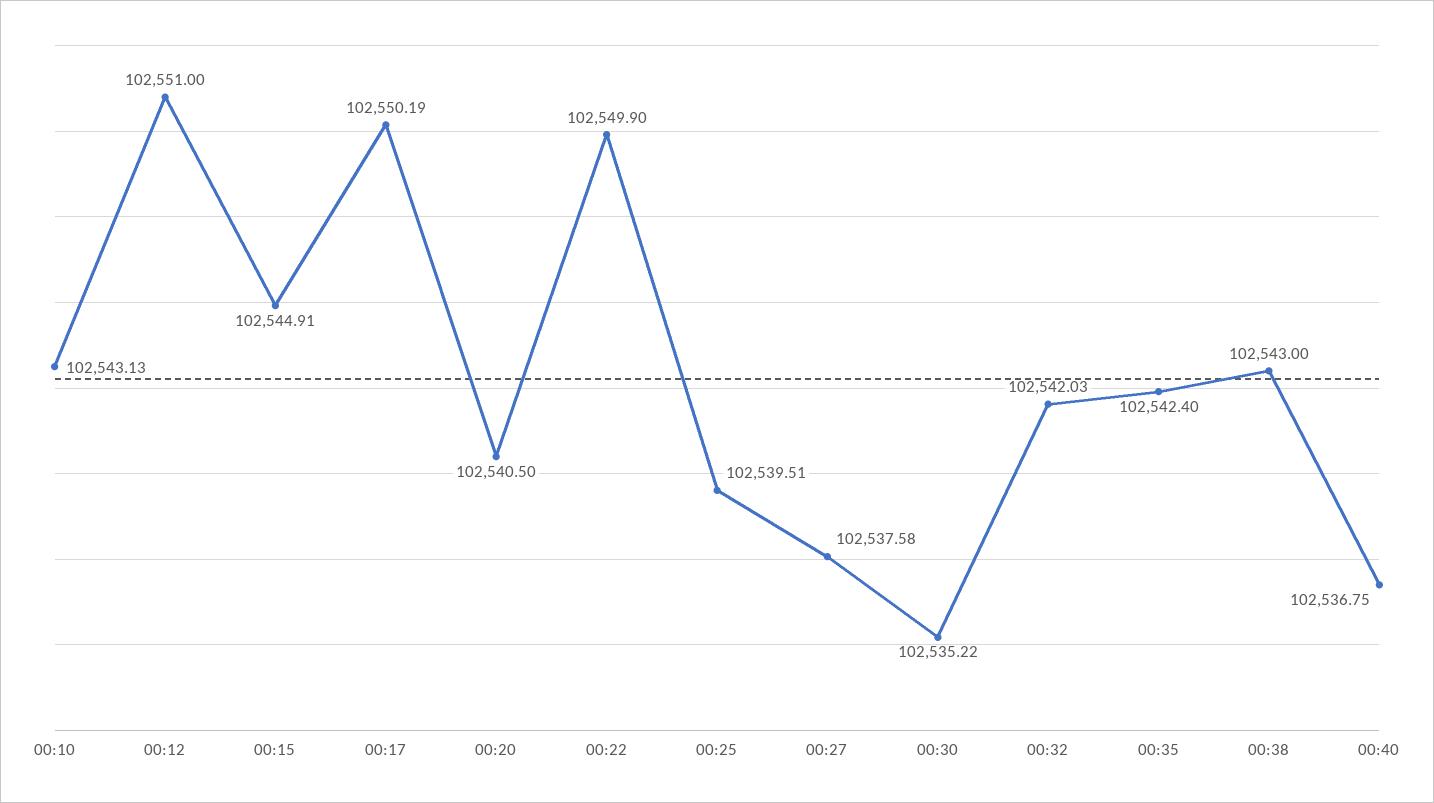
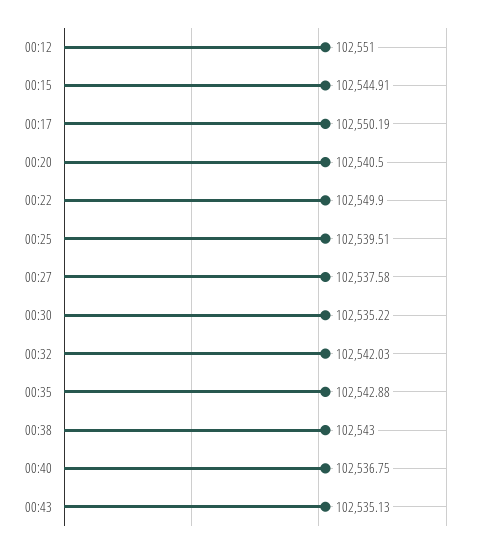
00:10: 102543.13 -> none
00:35: 102542.4 -> 102542.88
00:43: none -> 102535.13

